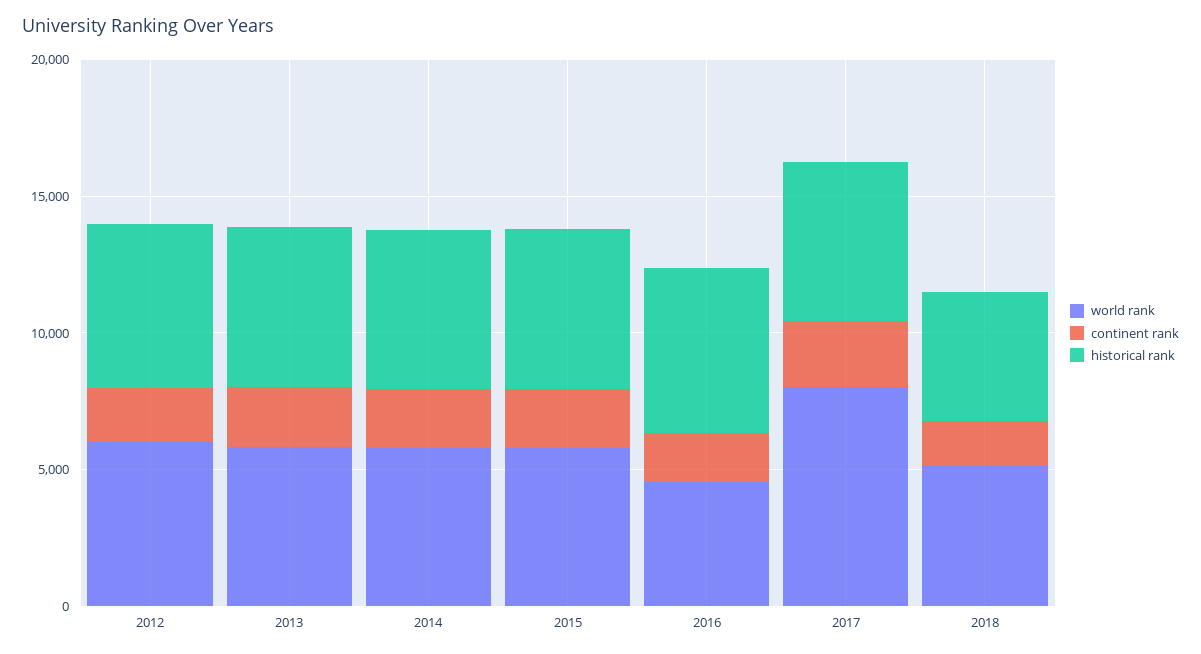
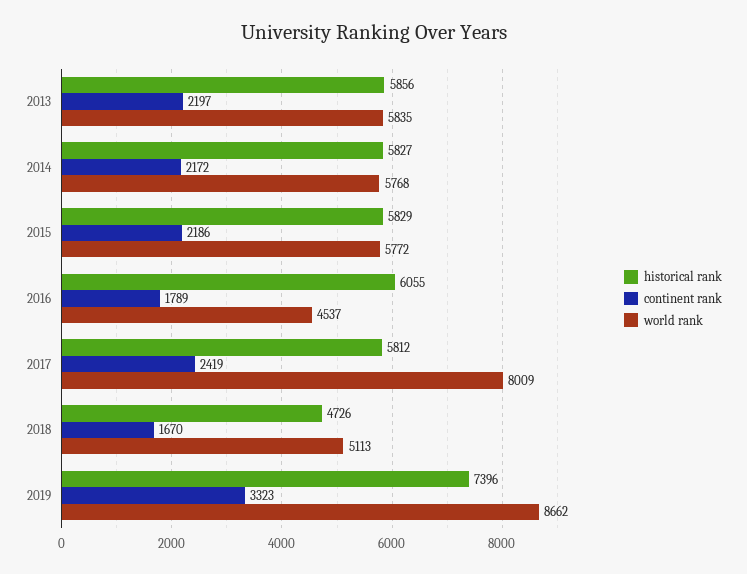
world rank, 2012: 6000 -> none
continent rank, 2012: 2000 -> none
historical rank, 2012: 6000 -> none
historical rank, 2019: none -> 7396
continent rank, 2019: none -> 3323
world rank, 2019: none -> 8662

